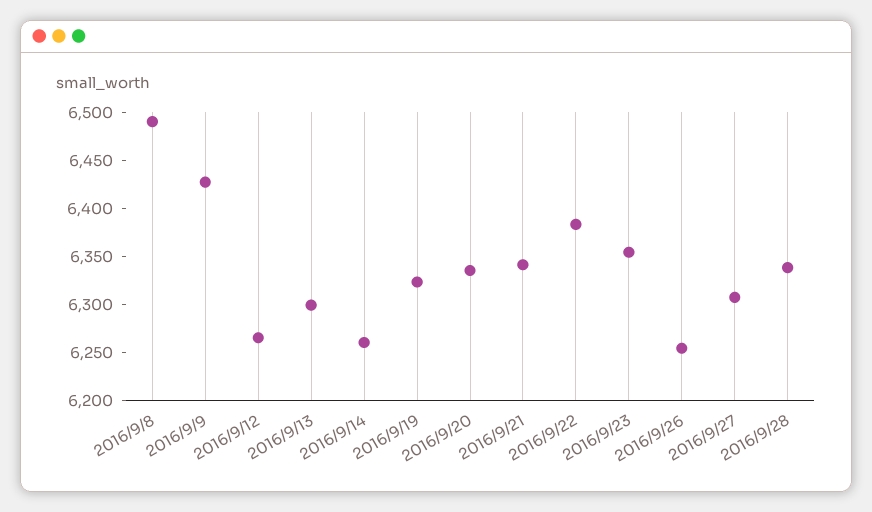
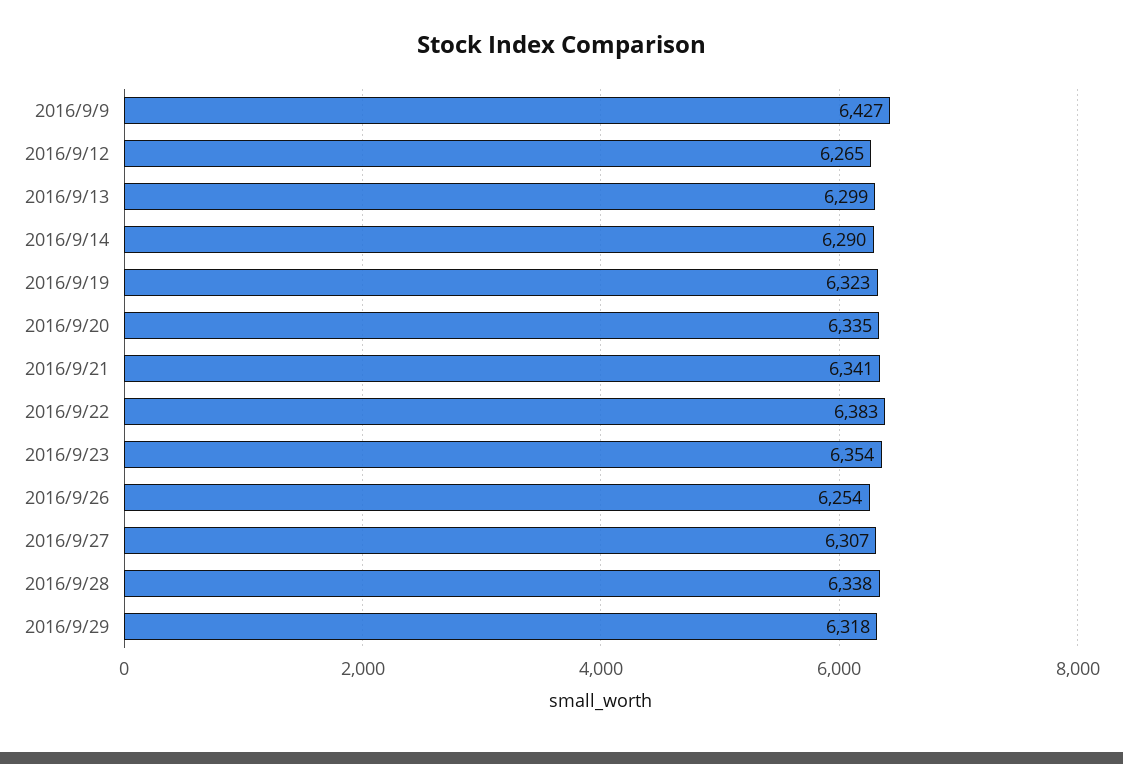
2016/9/8: 6490 -> none
2016/9/14: 6260 -> 6290
2016/9/29: none -> 6318

